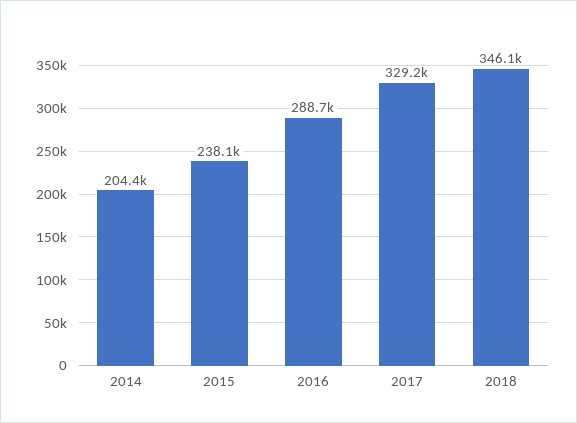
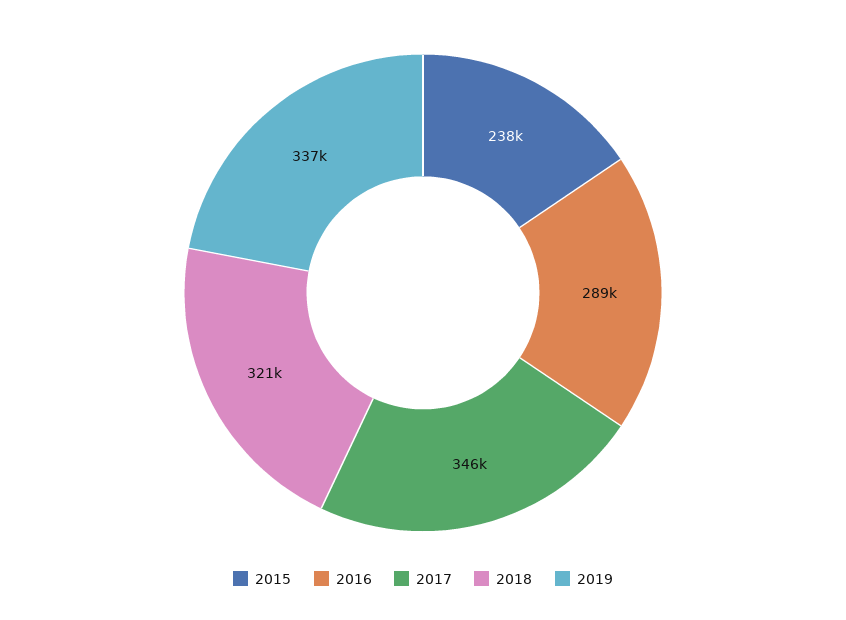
2014: 204400 -> none
2017: 329200 -> 346000
2018: 346100 -> 321000
2019: none -> 337000

